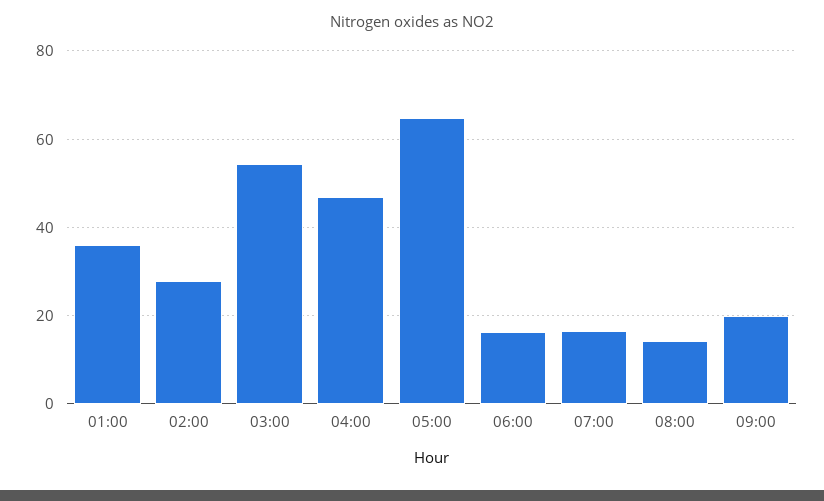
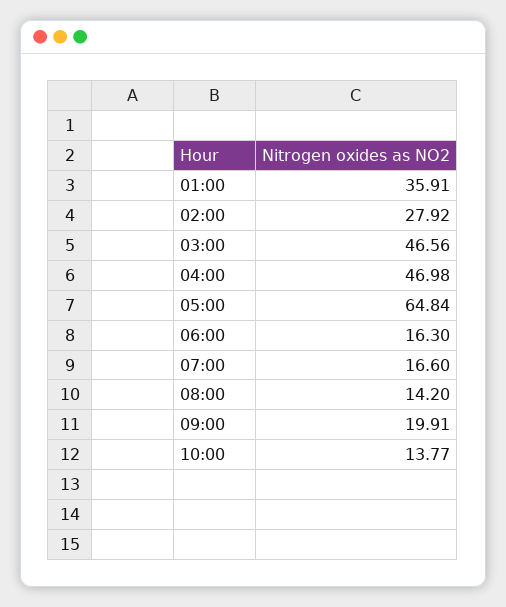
03:00: 54 -> 46.56
10:00: none -> 13.77

